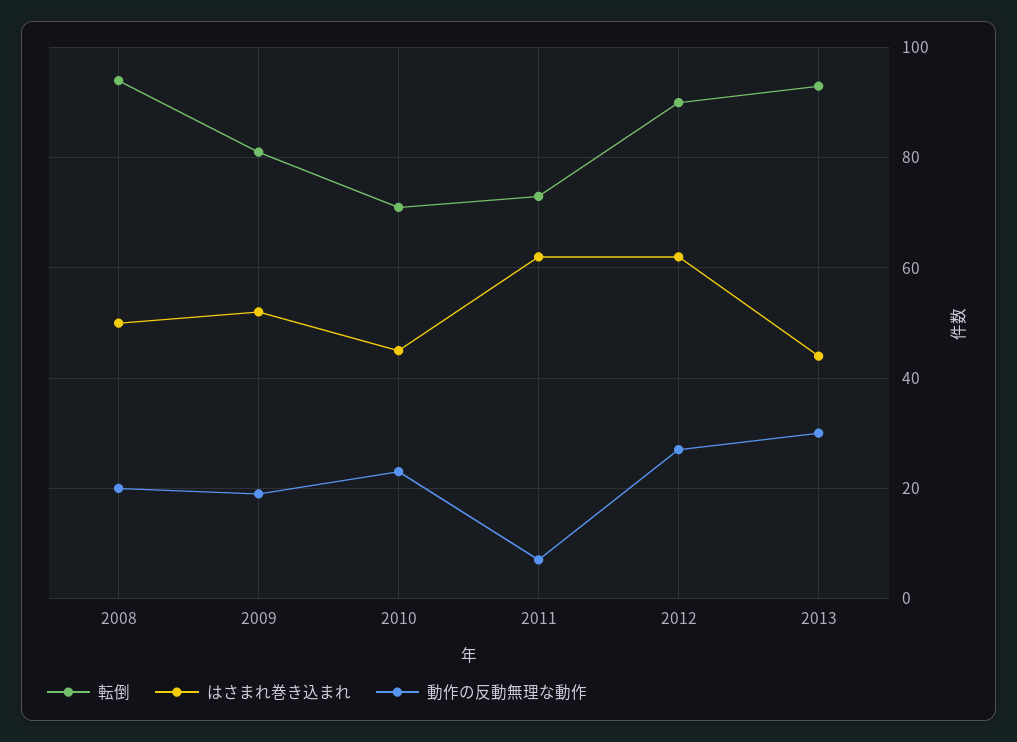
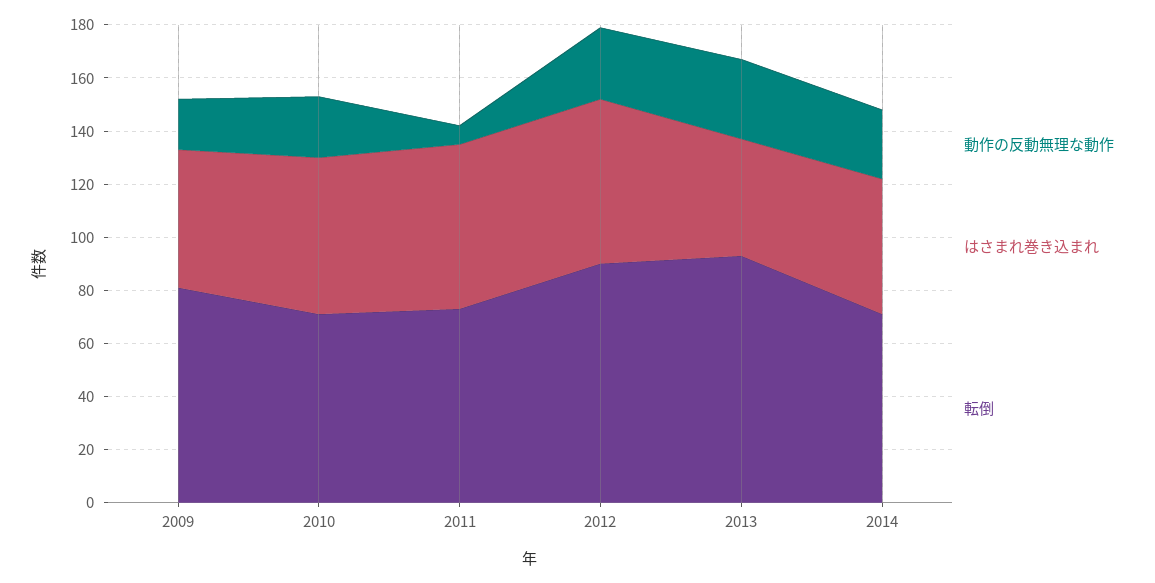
転倒, 2008: 95 -> none
はさまれ巻き込まれ, 2008: 50 -> none
動作の反動無理な動作, 2008: 20 -> none
はさまれ巻き込まれ, 2010: 45 -> 60
動作の反動無理な動作, 2014: none -> 25
はさまれ巻き込まれ, 2014: none -> 50
転倒, 2014: none -> 70

